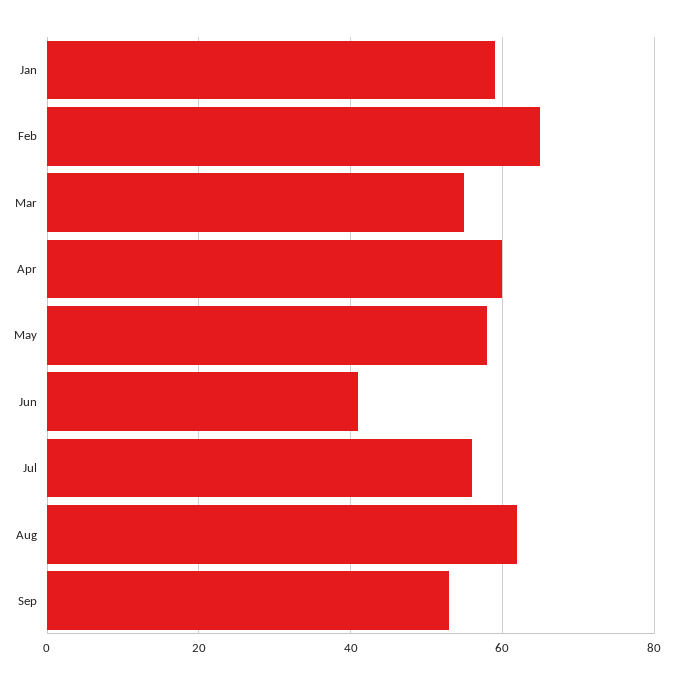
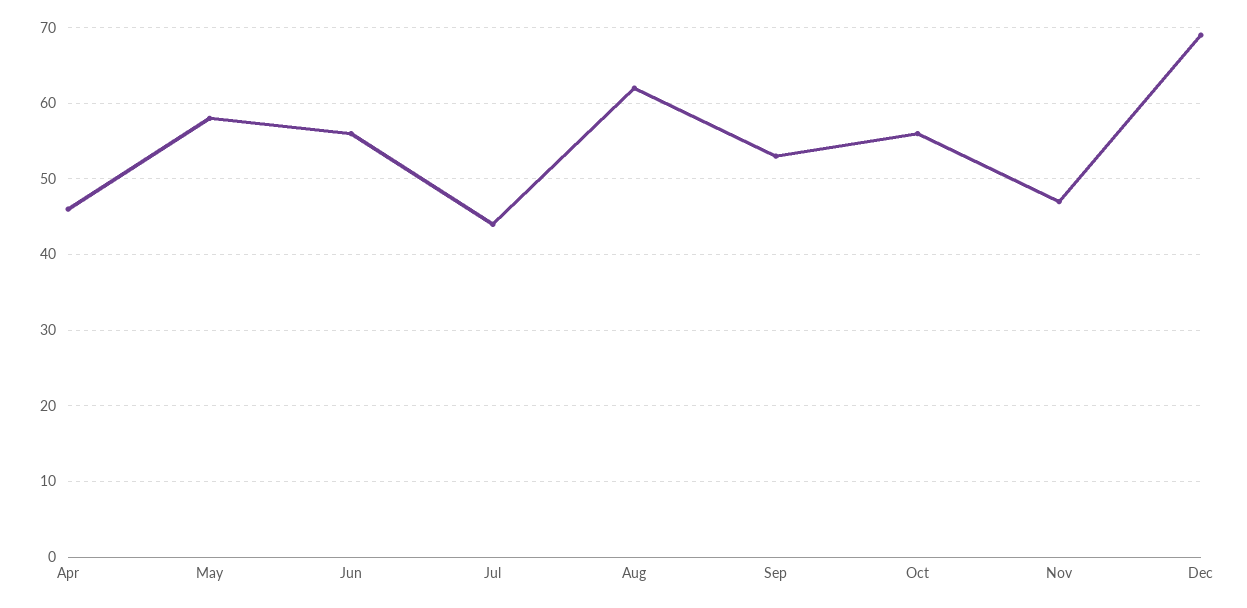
Jan: 60 -> none
Feb: 65 -> none
Mar: 55 -> none
Apr: 60 -> 46
Jun: 40 -> 56
Jul: 55 -> 44
Oct: none -> 56
Nov: none -> 47
Dec: none -> 69

